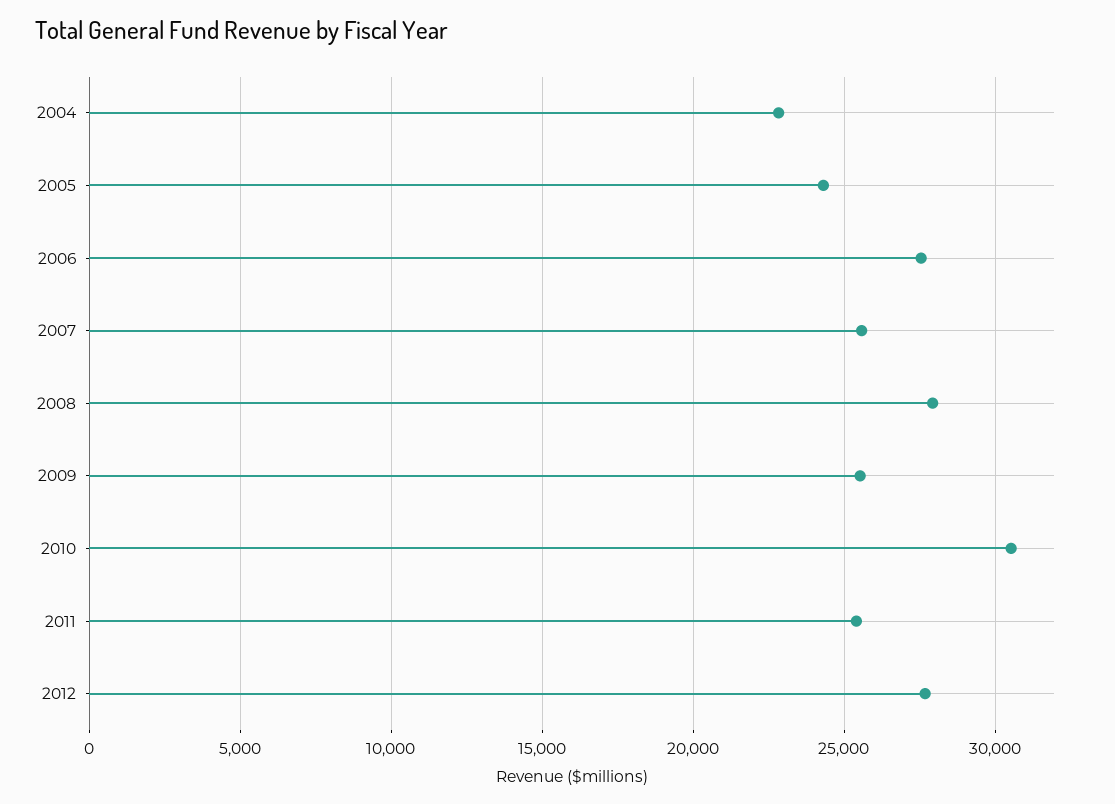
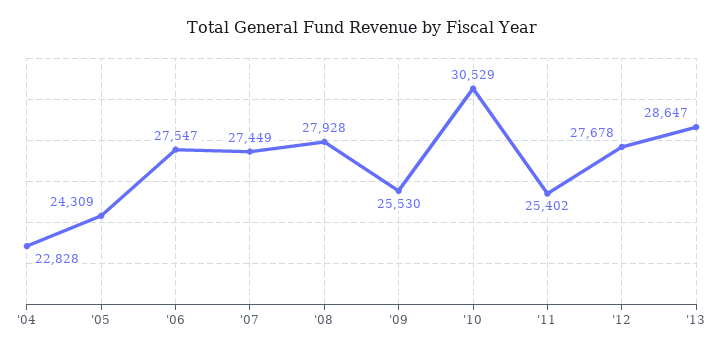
2007: 25500 -> 27449
'13: none -> 28647

